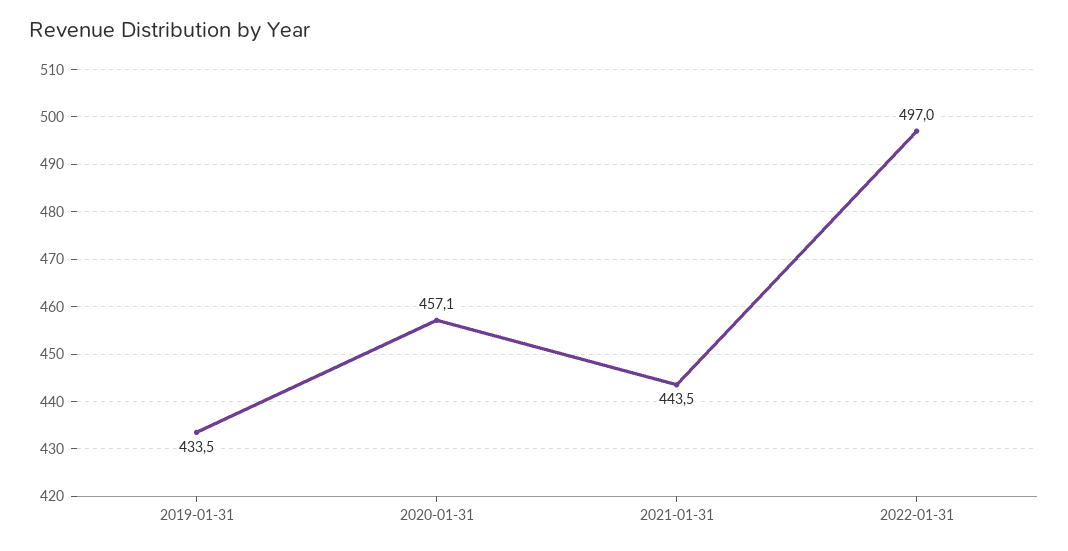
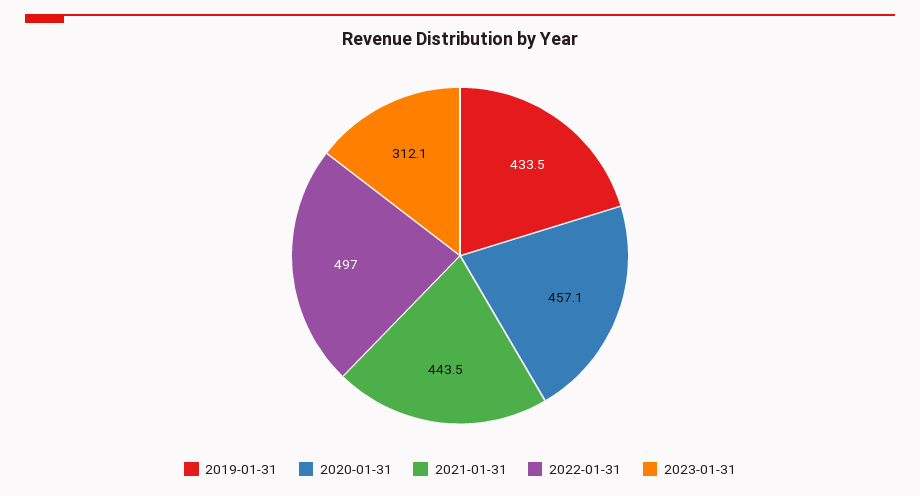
2023-01-31: none -> 312.1

